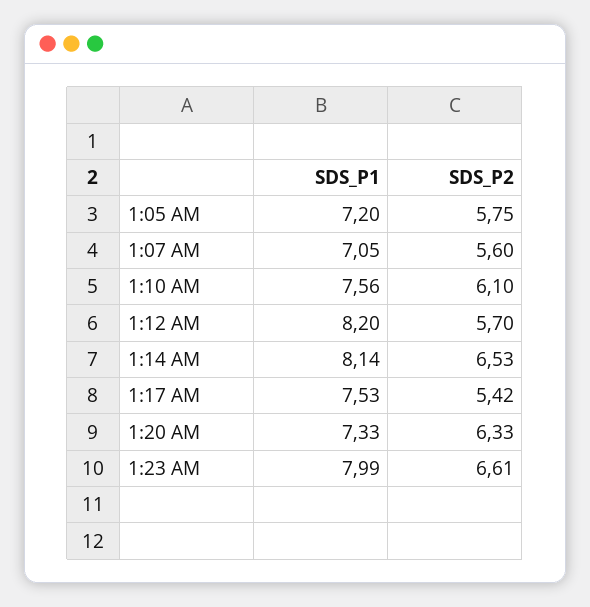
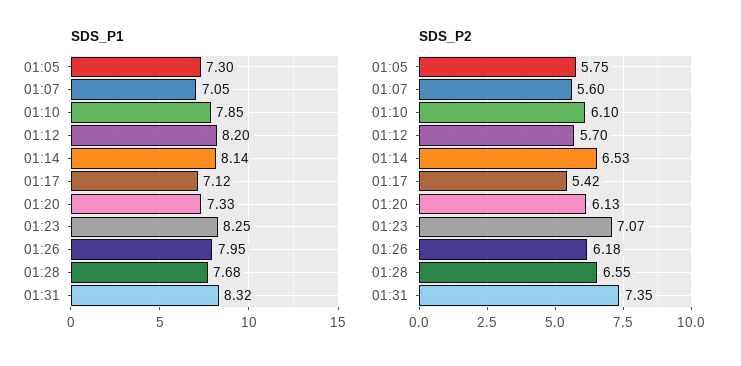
SDS_P1, 1:05 AM: 7.2 -> 7.3
SDS_P1, 1:10 AM: 7.56 -> 7.85
SDS_P1, 1:17 AM: 7.53 -> 7.12
SDS_P2, 1:20 AM: 6.33 -> 6.13
SDS_P1, 1:23 AM: 7.99 -> 8.25
SDS_P2, 1:23 AM: 6.61 -> 7.07
SDS_P1, 01:26: none -> 7.95
SDS_P1, 01:28: none -> 7.68
SDS_P1, 01:31: none -> 8.32
SDS_P2, 01:26: none -> 6.18
SDS_P2, 01:28: none -> 6.55
SDS_P2, 01:31: none -> 7.35

